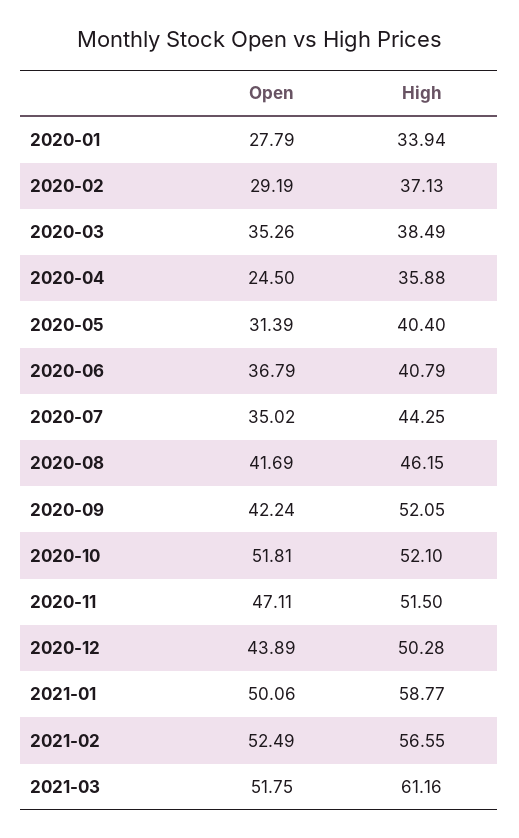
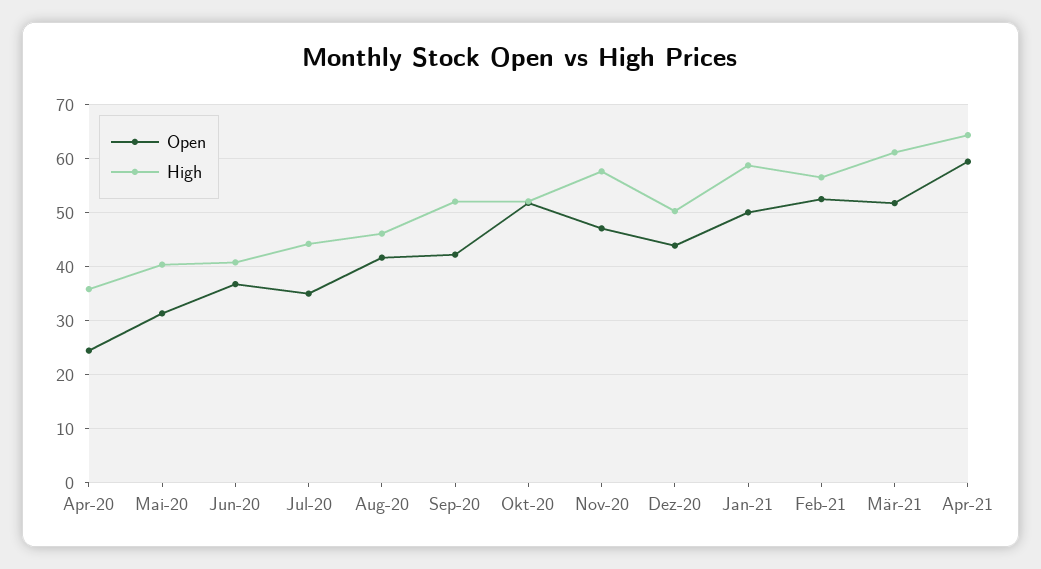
Open, 2020-01: 27.79 -> none
High, 2020-01: 33.94 -> none
Open, 2020-02: 29.19 -> none
High, 2020-02: 37.13 -> none
Open, 2020-03: 35.26 -> none
High, 2020-03: 38.49 -> none
High, 2020-11: 51.5 -> 58
Open, Apr-21: none -> 60
High, Apr-21: none -> 64

